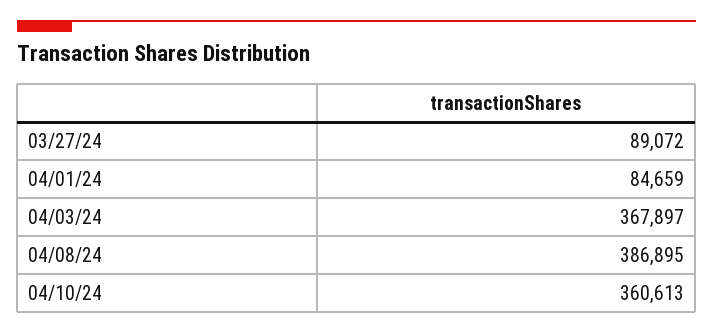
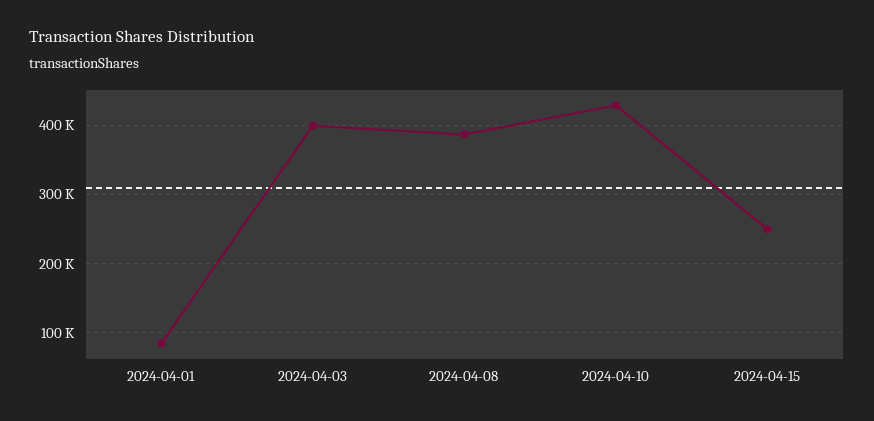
03/27/24: 89072 -> none
04/03/24: 367897 -> 400000
04/10/24: 360613 -> 430000
2024-04-15: none -> 250000

